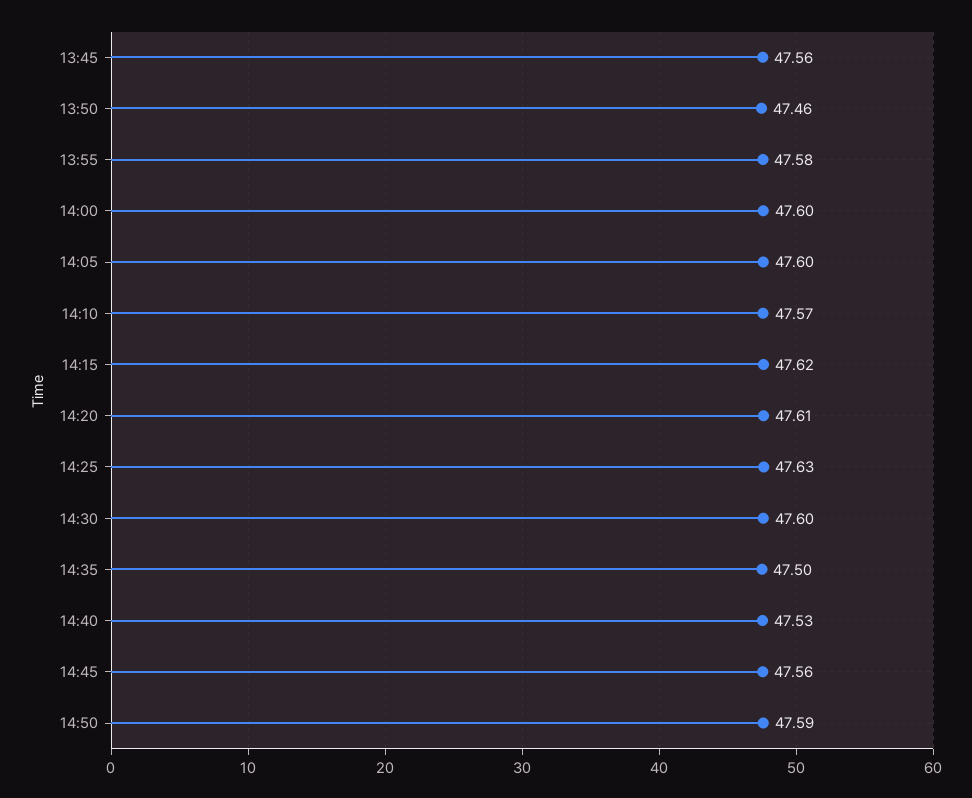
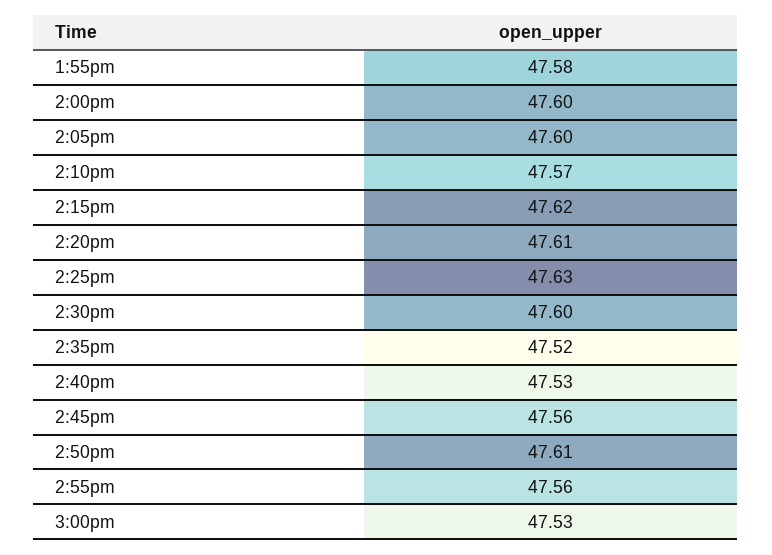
13:45: 47.56 -> none
13:50: 47.46 -> none
14:35: 47.5 -> 47.52
14:50: 47.59 -> 47.61
2:55pm: none -> 47.56
3:00pm: none -> 47.53

